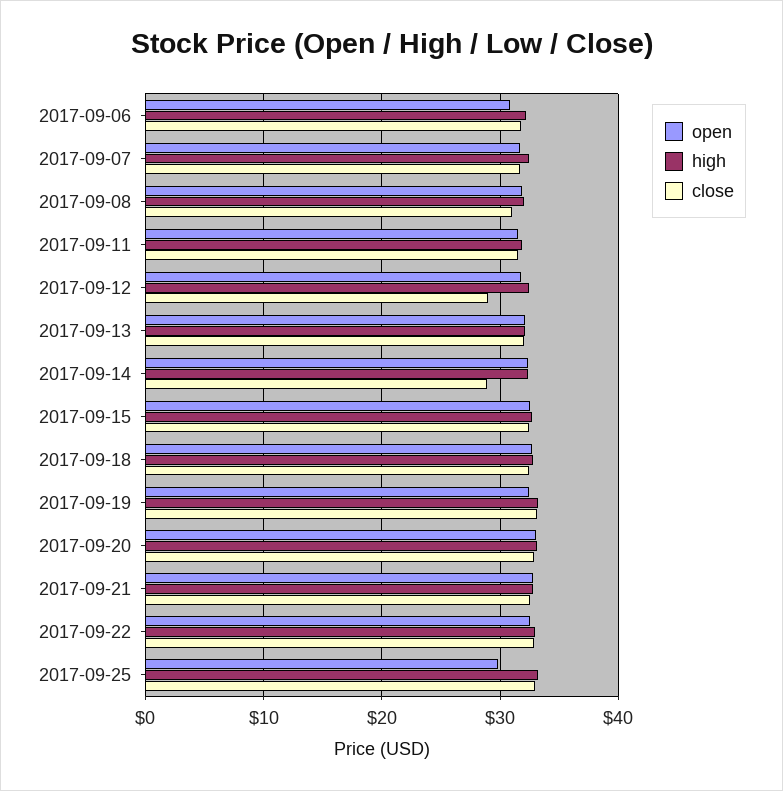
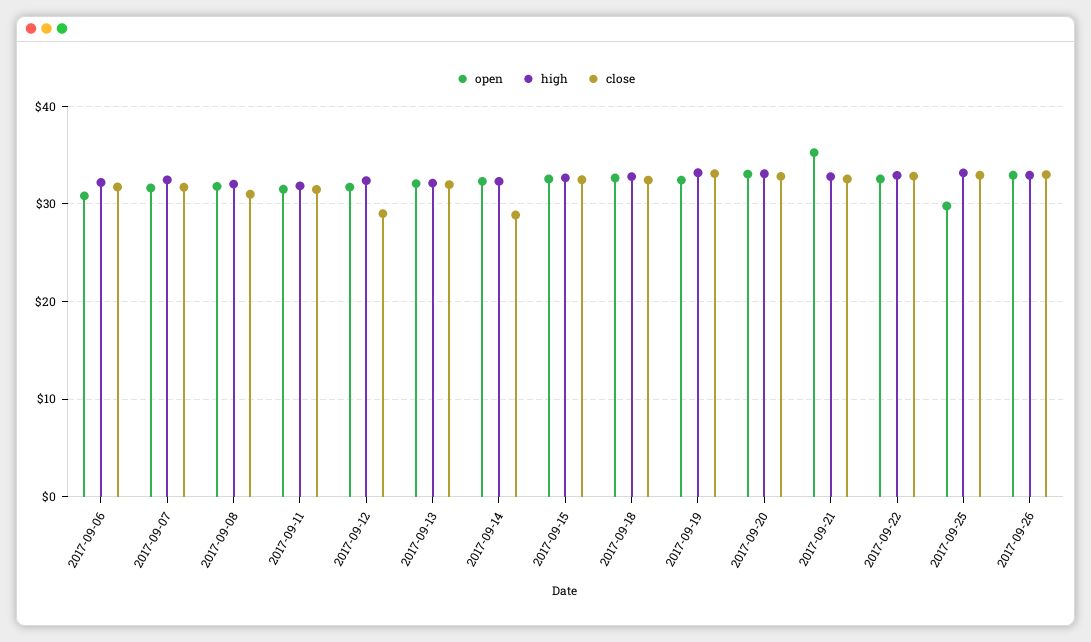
open, 2017-09-21: 33 -> 35
open, 2017-09-26: none -> 33
high, 2017-09-26: none -> 33
close, 2017-09-26: none -> 33

